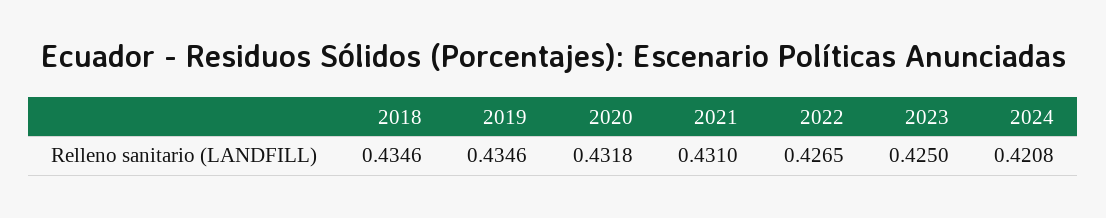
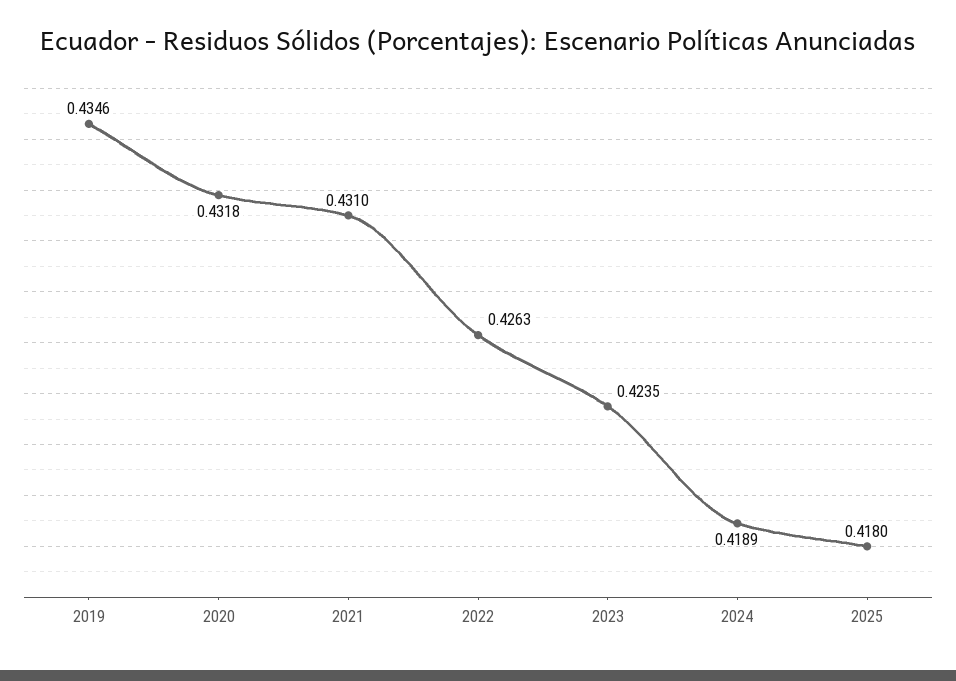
2018: 0.4346 -> none
2022: 0.4265 -> 0.4263
2023: 0.425 -> 0.4235
2024: 0.4208 -> 0.4189
2025: none -> 0.418

